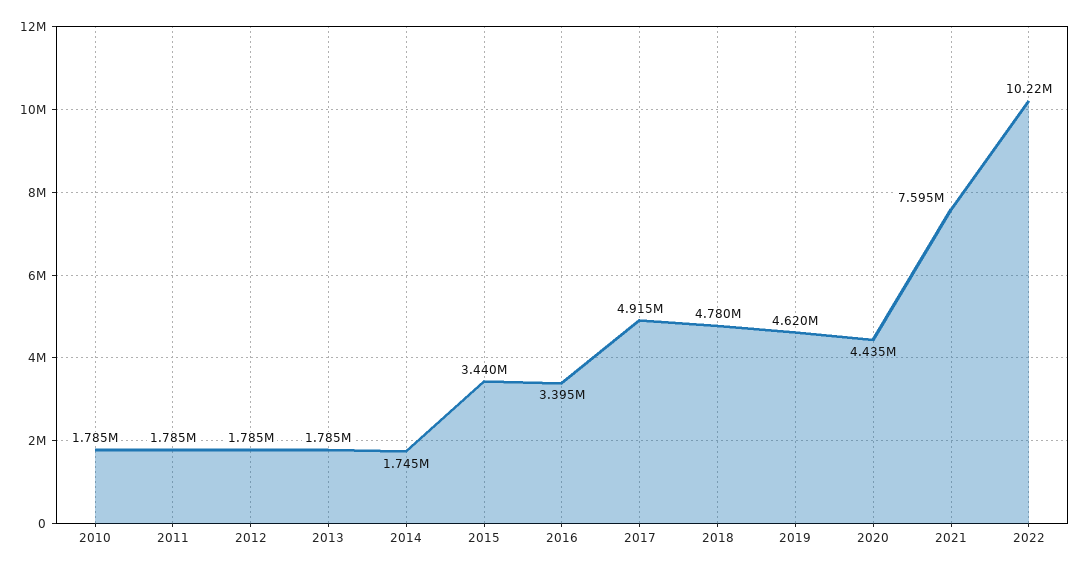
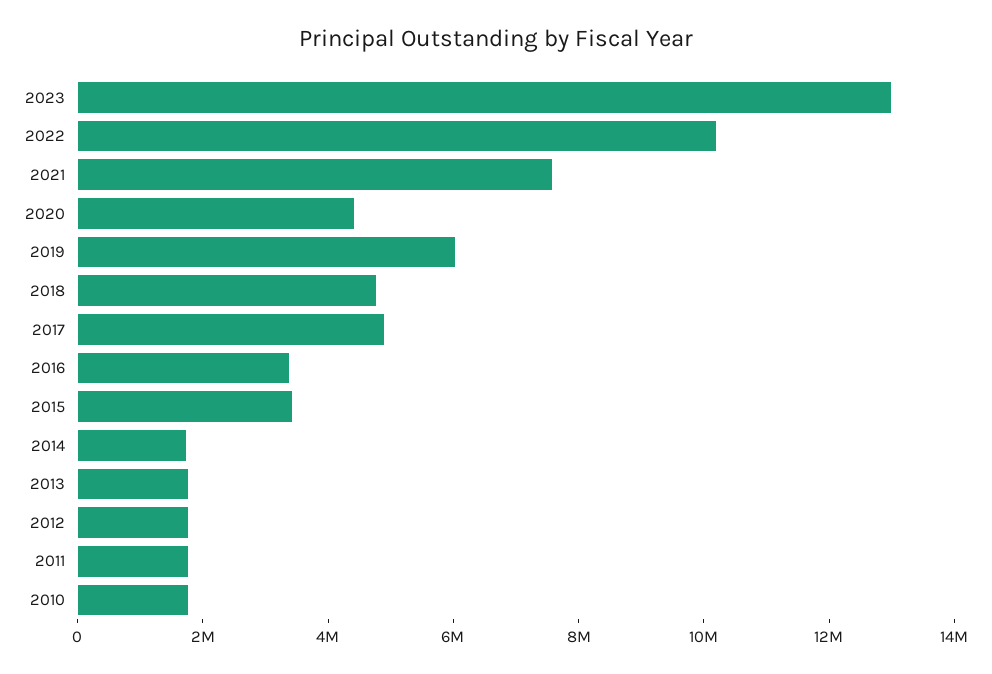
2019: 4620000 -> 6000000
2023: none -> 13000000

